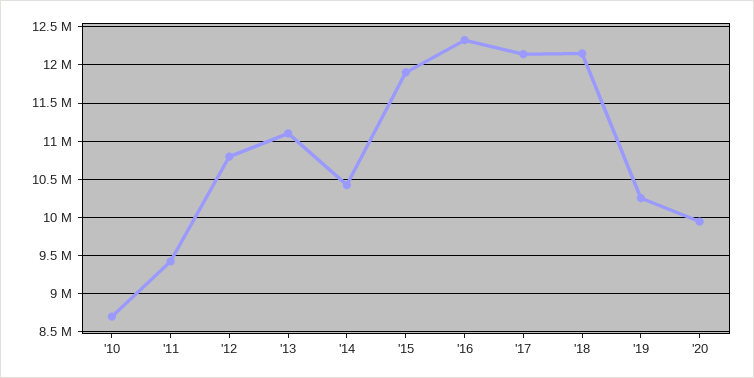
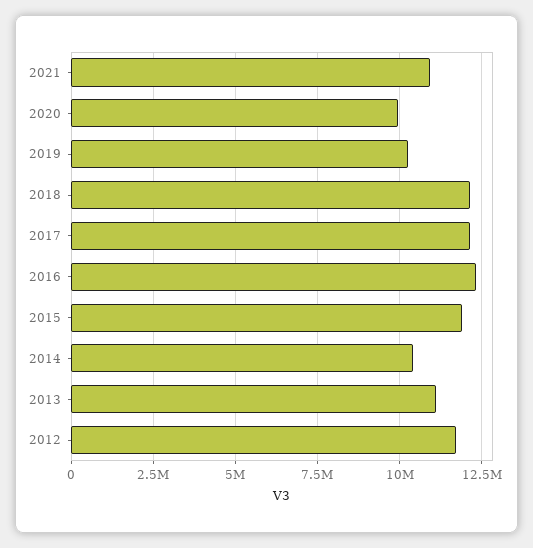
'10: 8700000 -> none
'11: 9400000 -> none
'12: 10800000 -> 11750000
2021: none -> 11000000

